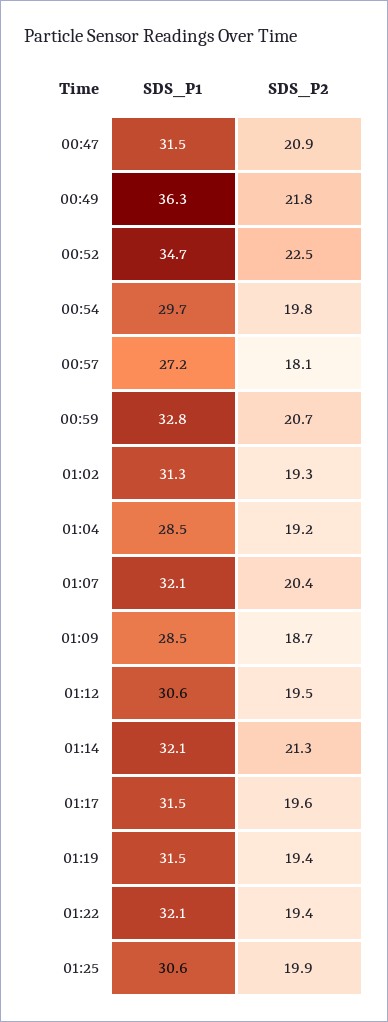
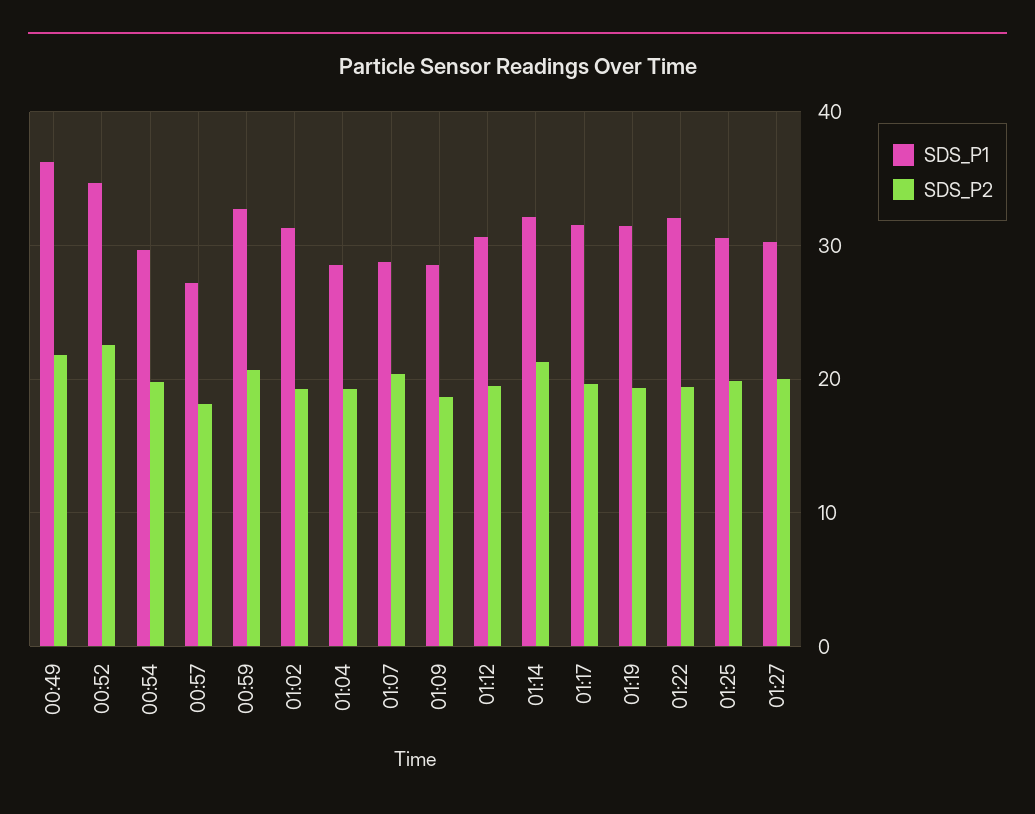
SDS_P1, 00:47: 31.5 -> none
SDS_P2, 00:47: 20.9 -> none
SDS_P1, 01:07: 32.1 -> 29
SDS_P1, 01:27: none -> 30
SDS_P2, 01:27: none -> 20

